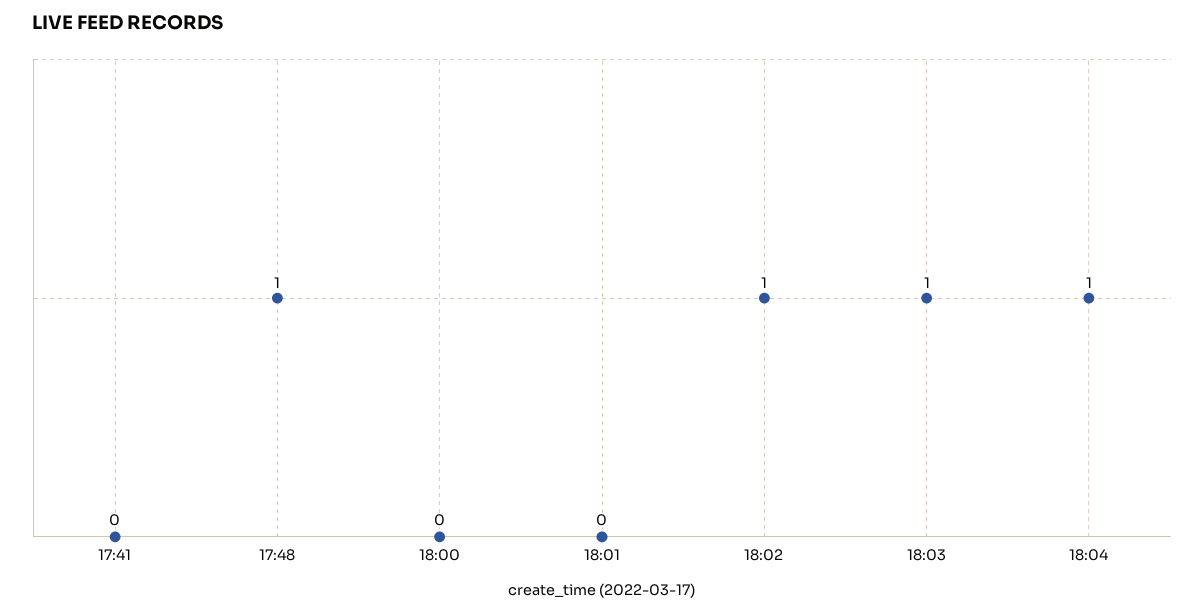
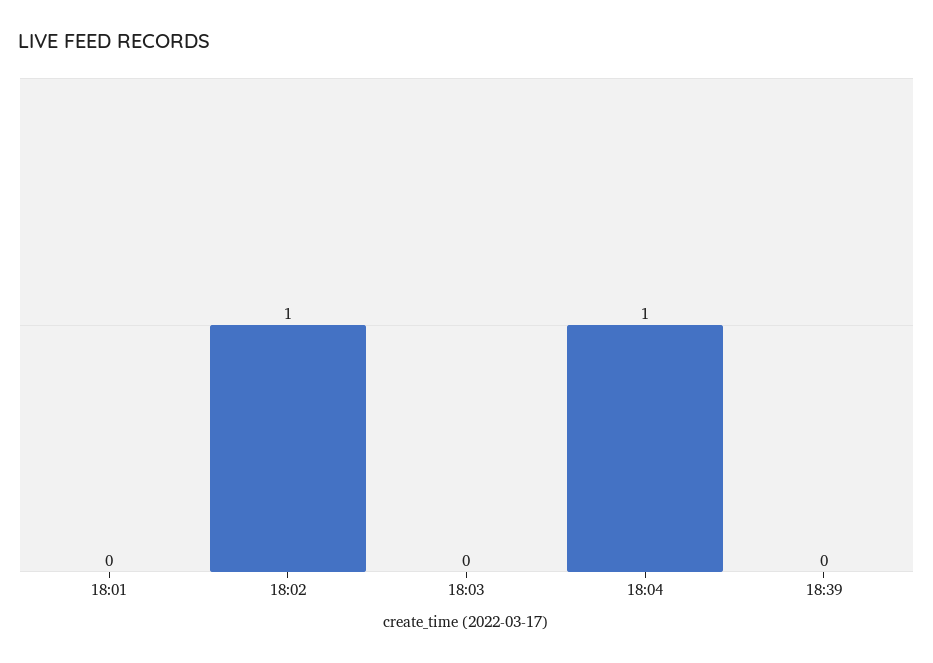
17:41: 0 -> none
17:48: 1 -> none
18:00: 0 -> none
18:03: 1 -> 0
18:39: none -> 0

